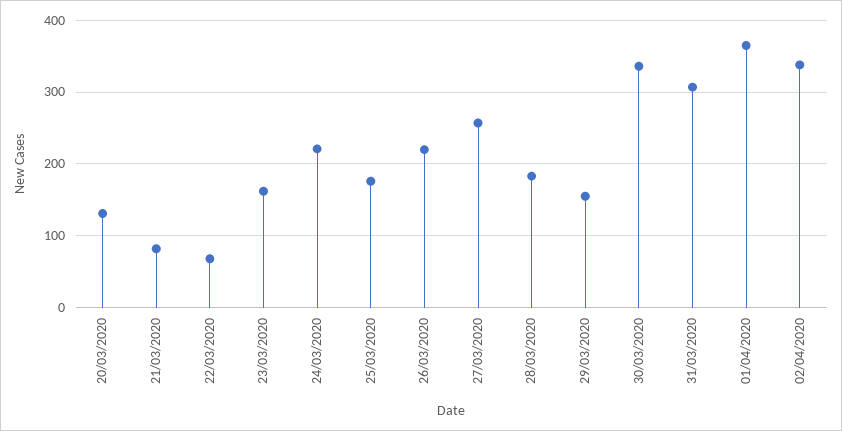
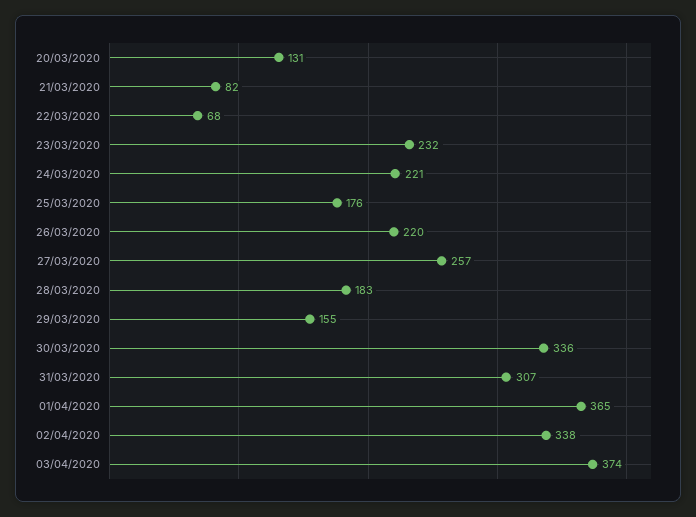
23/03/2020: 160 -> 232
03/04/2020: none -> 374

